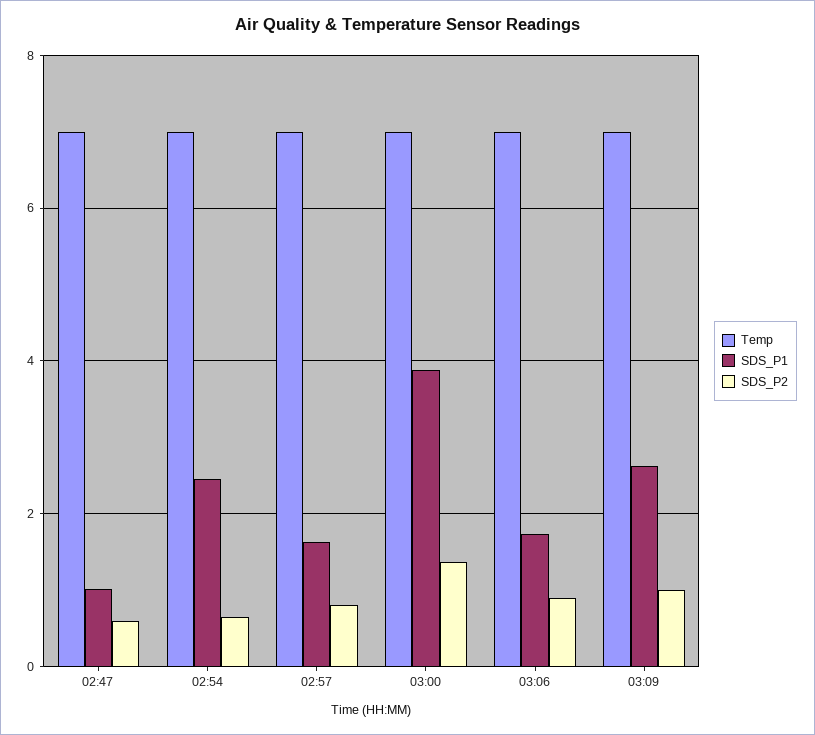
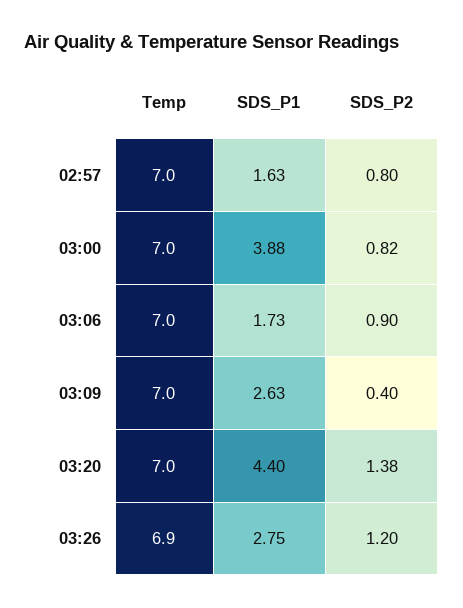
Temp, 02:47: 7 -> none
SDS_P1, 02:47: 1 -> none
SDS_P2, 02:47: 0.6 -> none
Temp, 02:54: 7 -> none
SDS_P1, 02:54: 2.4 -> none
SDS_P2, 02:54: 0.6 -> none
SDS_P2, 03:00: 1.4 -> 0.82
SDS_P2, 03:09: 1 -> 0.4
Temp, 03:20: none -> 7
SDS_P1, 03:20: none -> 4.4
SDS_P2, 03:20: none -> 1.38
Temp, 03:26: none -> 6.9
SDS_P1, 03:26: none -> 2.75
SDS_P2, 03:26: none -> 1.2

